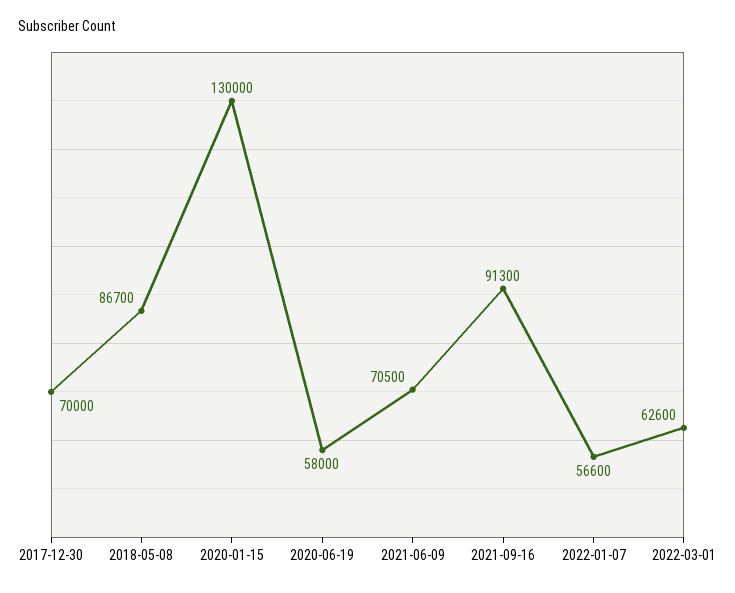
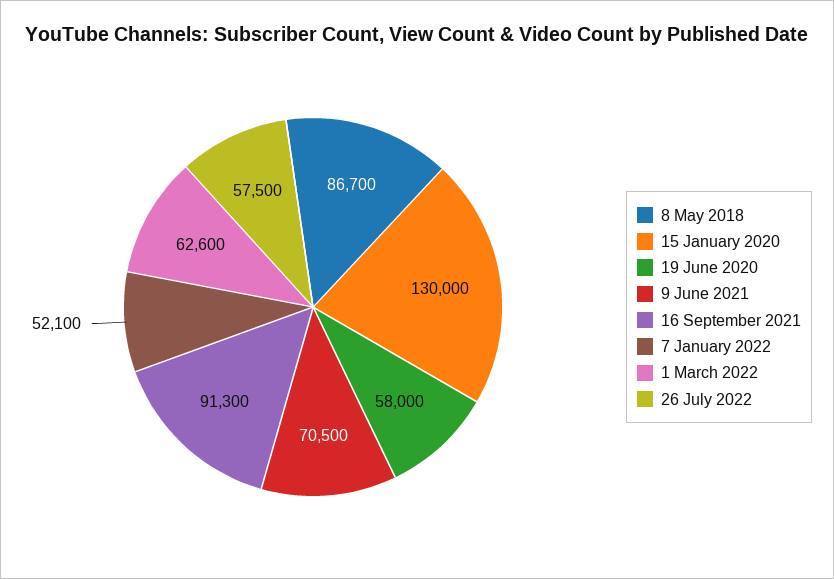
2017-12-30: 70000 -> none
2022-01-07: 56600 -> 52100
26 July 2022: none -> 57500

